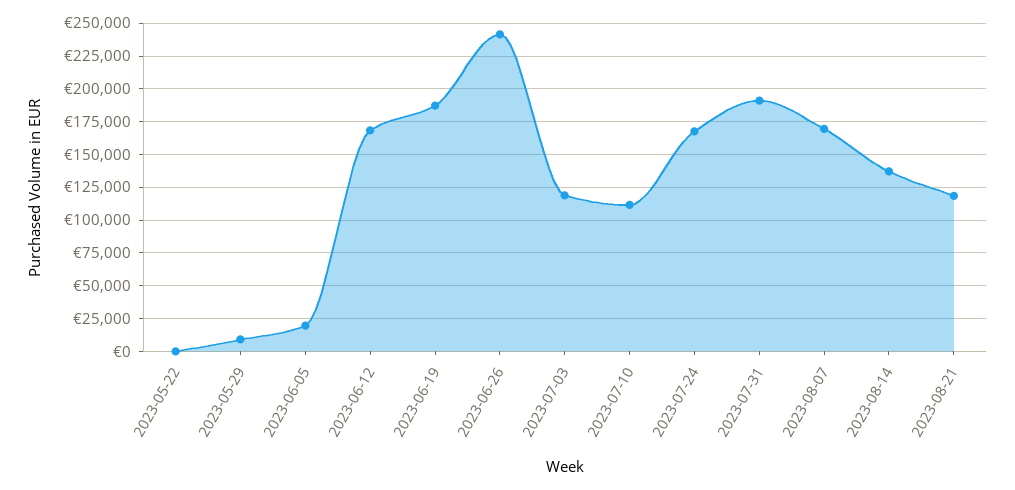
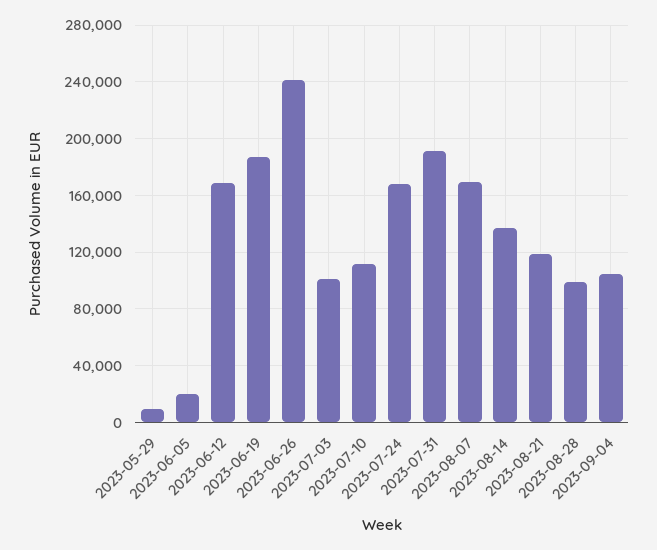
2023-05-22: 0 -> none
2023-07-03: 120000 -> 100000
2023-08-28: none -> 100000
2023-09-04: none -> 105000

